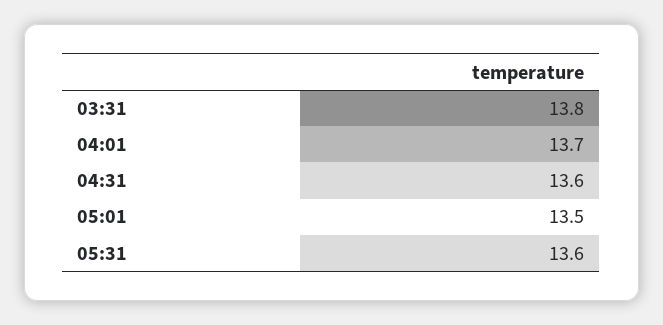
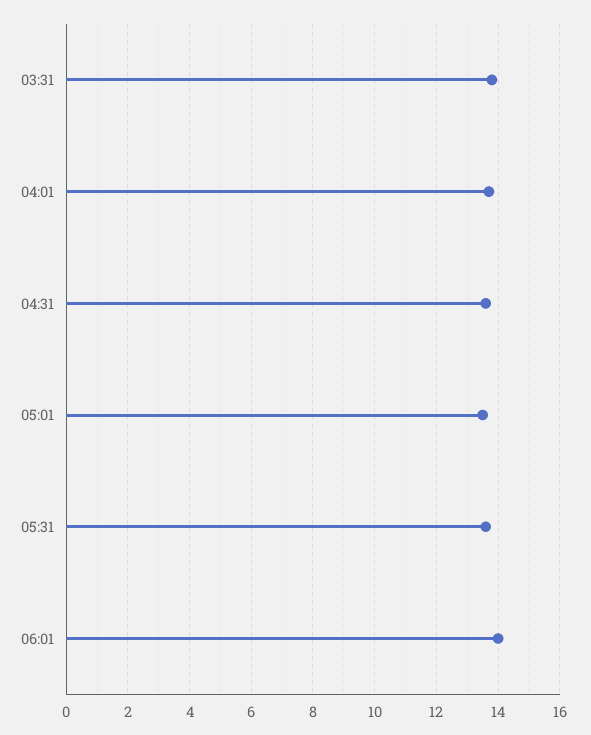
06:01: none -> 14

